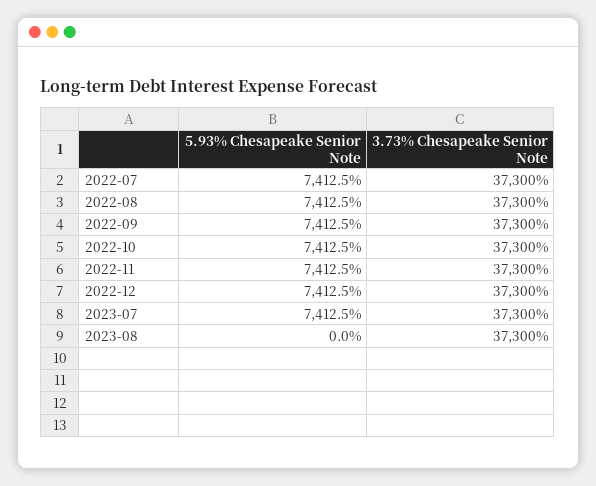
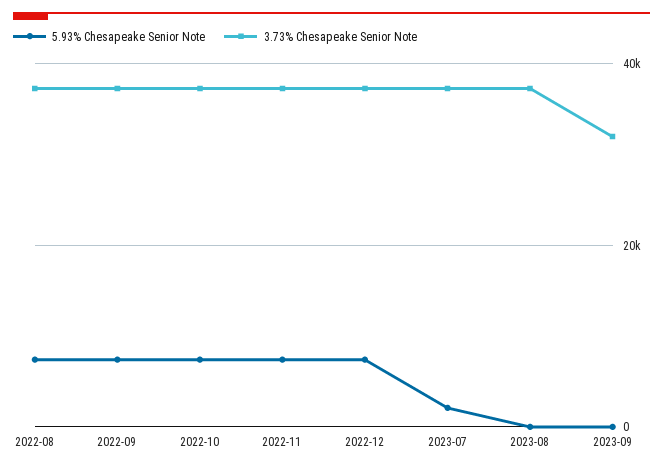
5.93% Chesapeake Senior Note, 2022-07: 7412.5 -> none
3.73% Chesapeake Senior Note, 2022-07: 37300 -> none
5.93% Chesapeake Senior Note, 2023-07: 7412.5 -> 2000
5.93% Chesapeake Senior Note, 2023-09: none -> 0
3.73% Chesapeake Senior Note, 2023-09: none -> 32000

